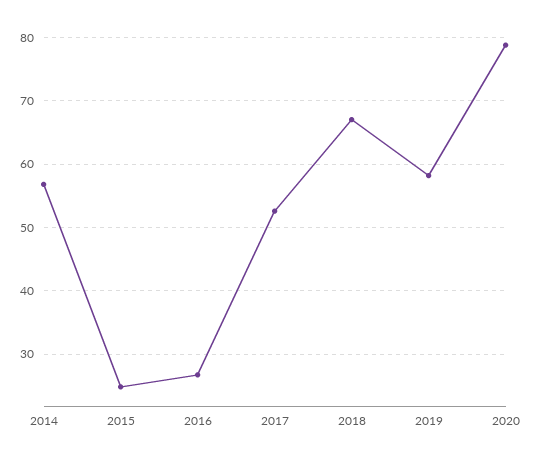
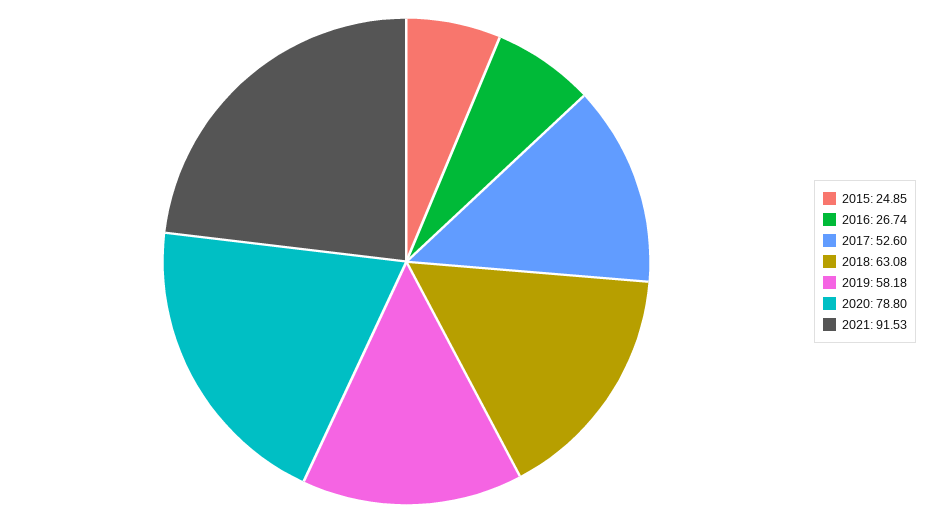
2014: 57 -> none
2018: 67 -> 63.08
2021: none -> 91.53

